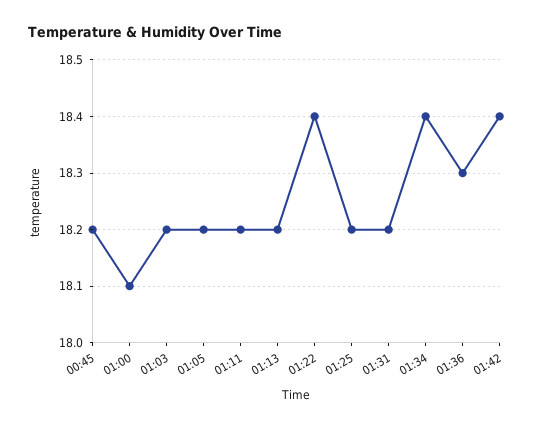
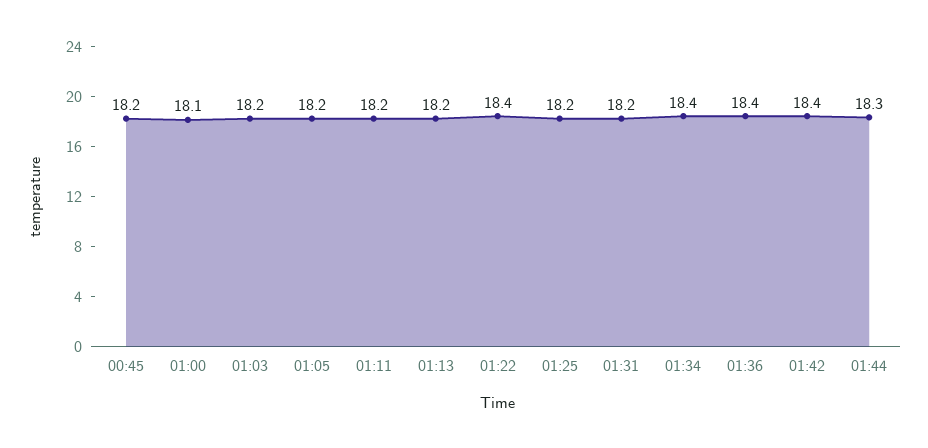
01:36: 18.3 -> 18.4
01:44: none -> 18.3

